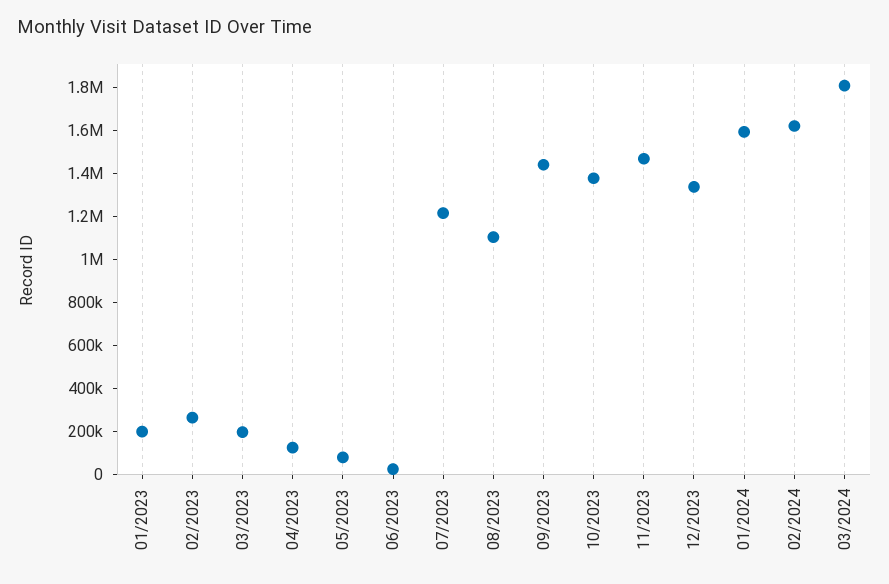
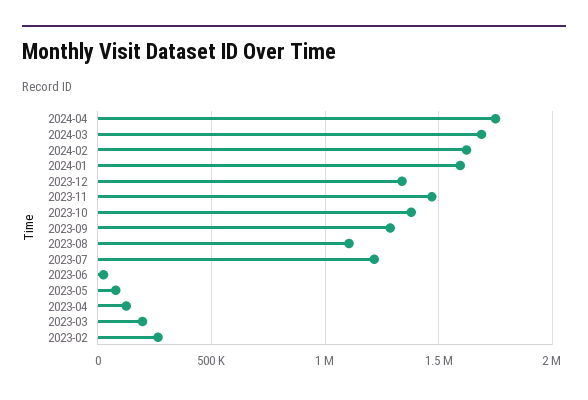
01/2023: 200000 -> none
09/2023: 1450000 -> 1300000
03/2024: 1800000 -> 1700000
2024-04: none -> 1750000

